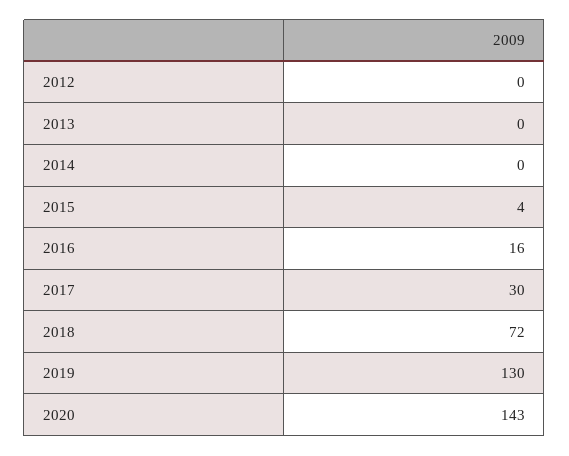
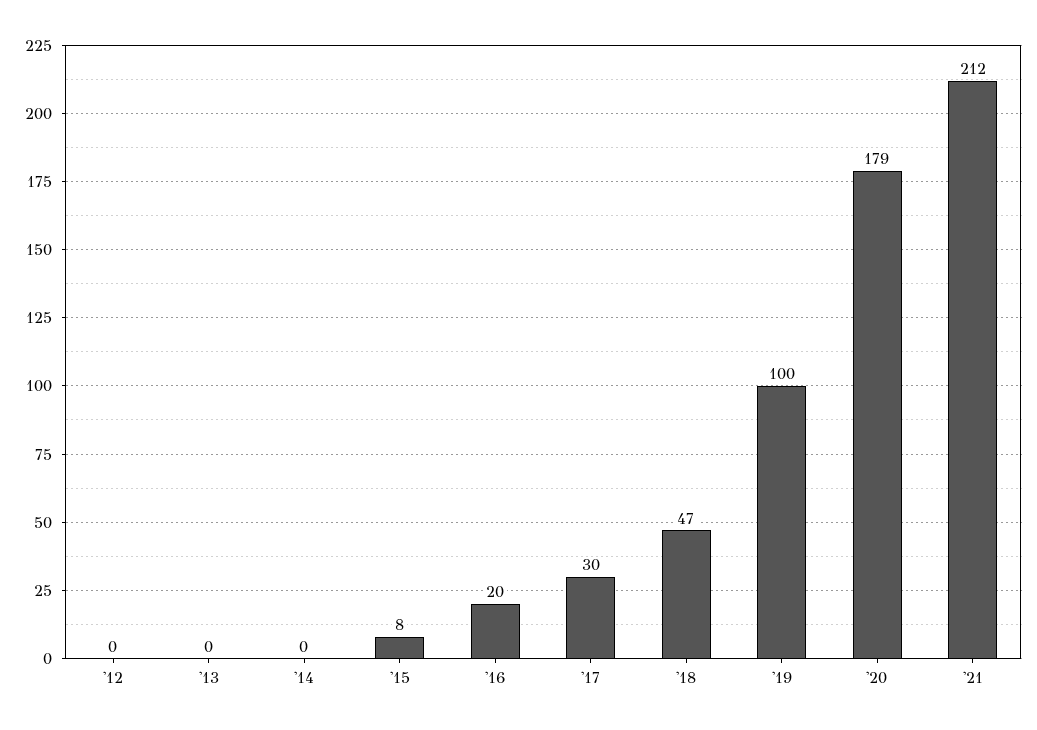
2015: 4 -> 8
2016: 16 -> 20
2018: 72 -> 47
2019: 130 -> 100
2020: 143 -> 179
'21: none -> 212

